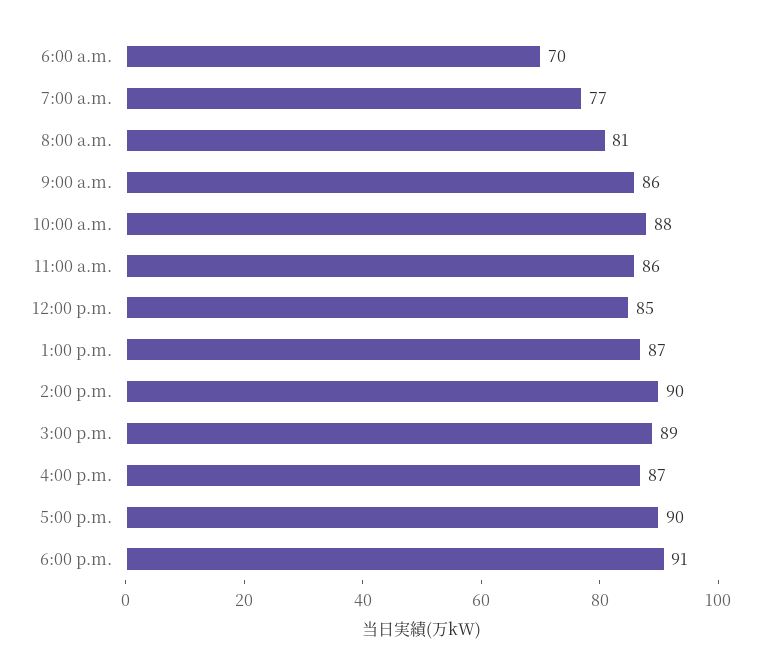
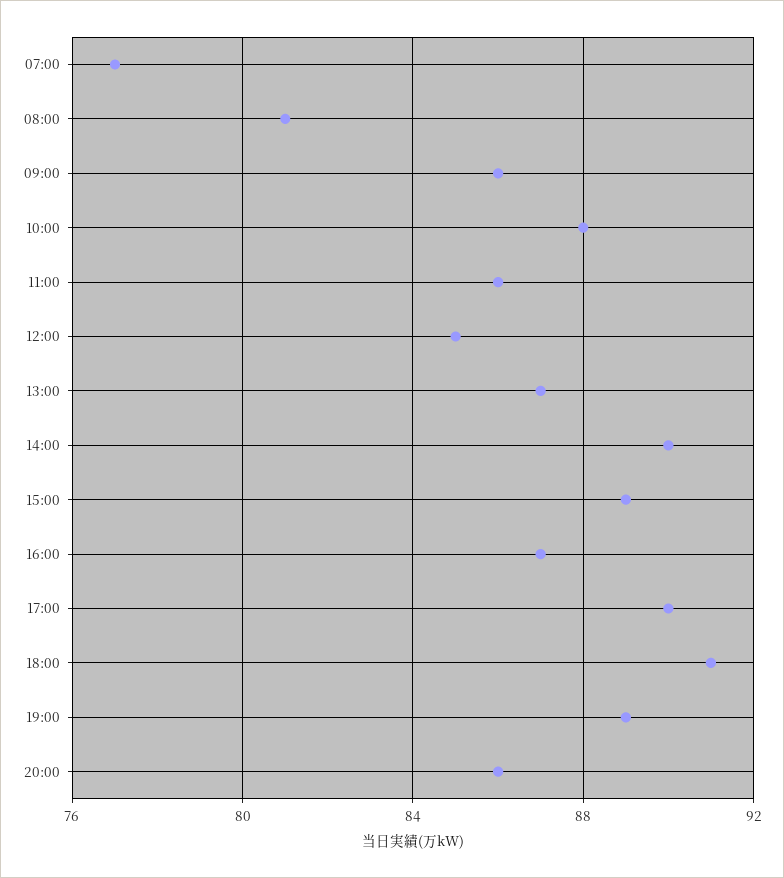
6:00 a.m.: 70 -> none
19:00: none -> 89
20:00: none -> 86

